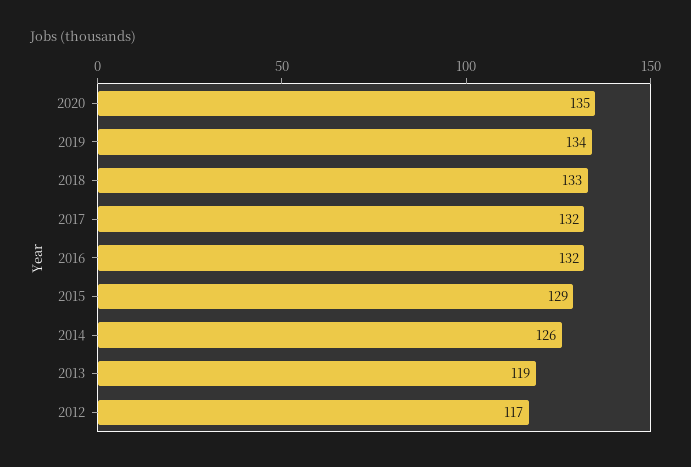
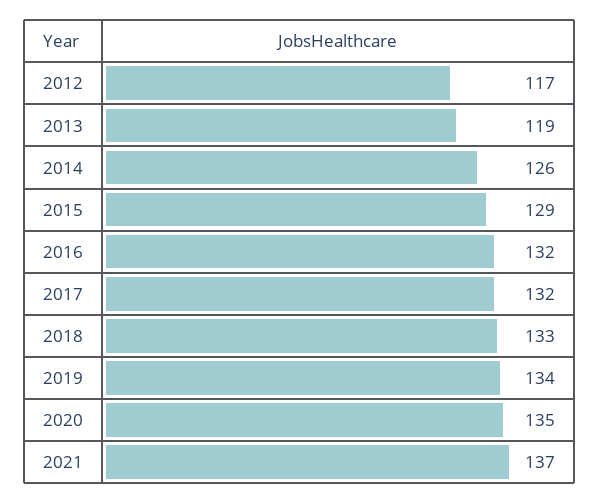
2021: none -> 137

